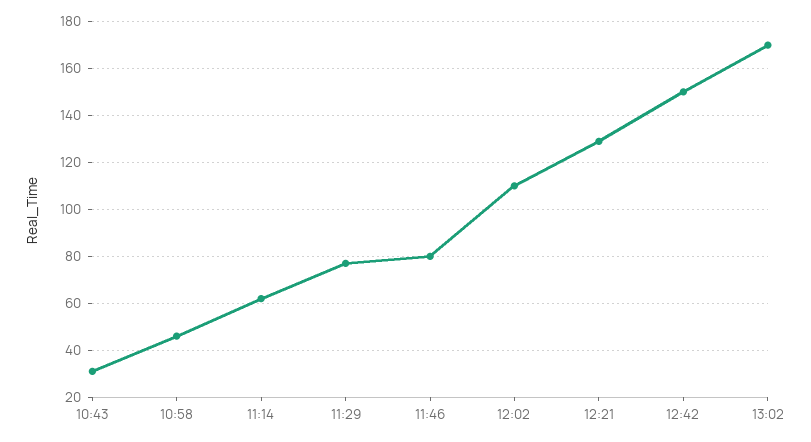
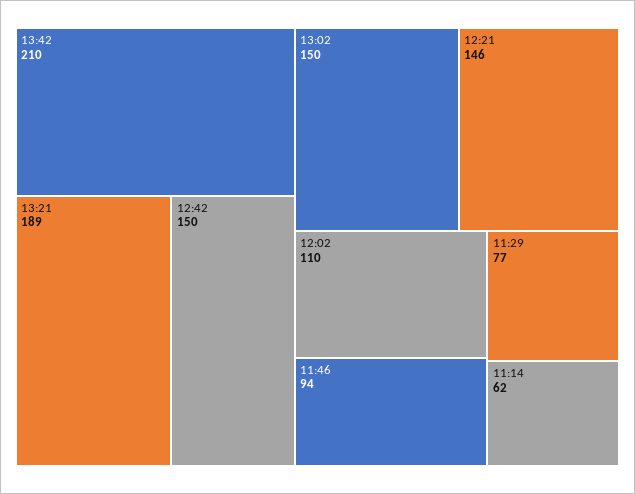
10:43: 30 -> none
10:58: 45 -> none
11:46: 80 -> 94
12:21: 130 -> 146
13:02: 170 -> 150
13:42: none -> 210
13:21: none -> 189

